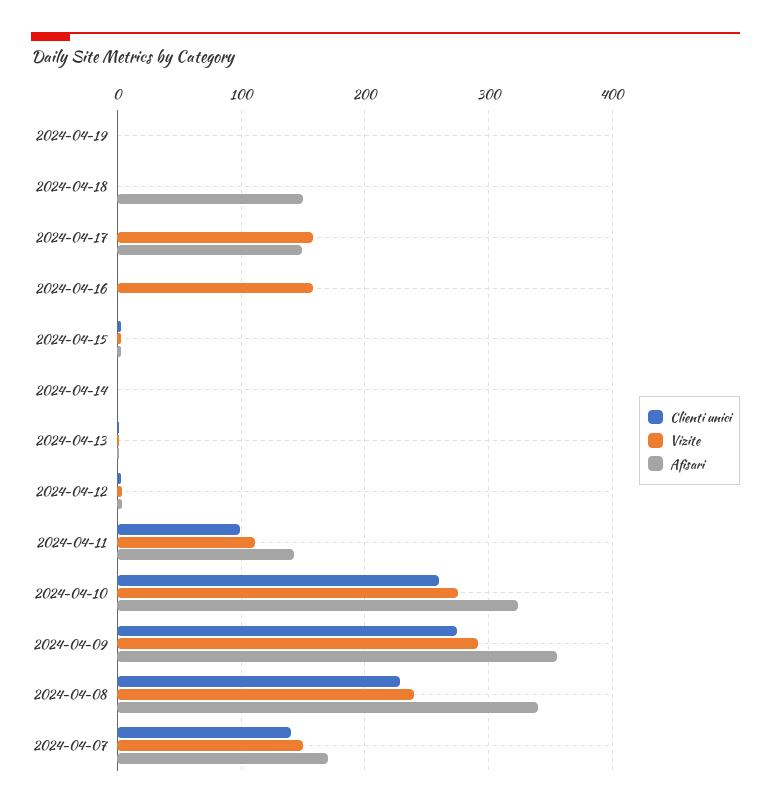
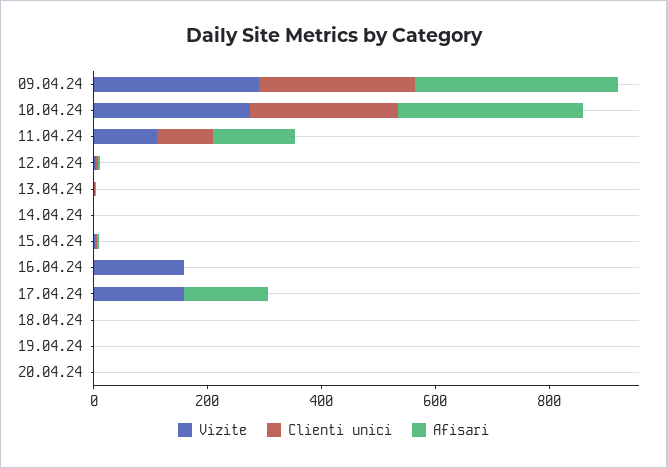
Afisari, 2024-04-18: 150 -> 0
Clienti unici, 2024-04-08: 230 -> none
Vizite, 2024-04-08: 240 -> none
Afisari, 2024-04-08: 340 -> none
Clienti unici, 2024-04-07: 140 -> none
Vizite, 2024-04-07: 150 -> none
Afisari, 2024-04-07: 170 -> none
Vizite, 20.04.24: none -> 0
Clienti unici, 20.04.24: none -> 0
Afisari, 20.04.24: none -> 0

